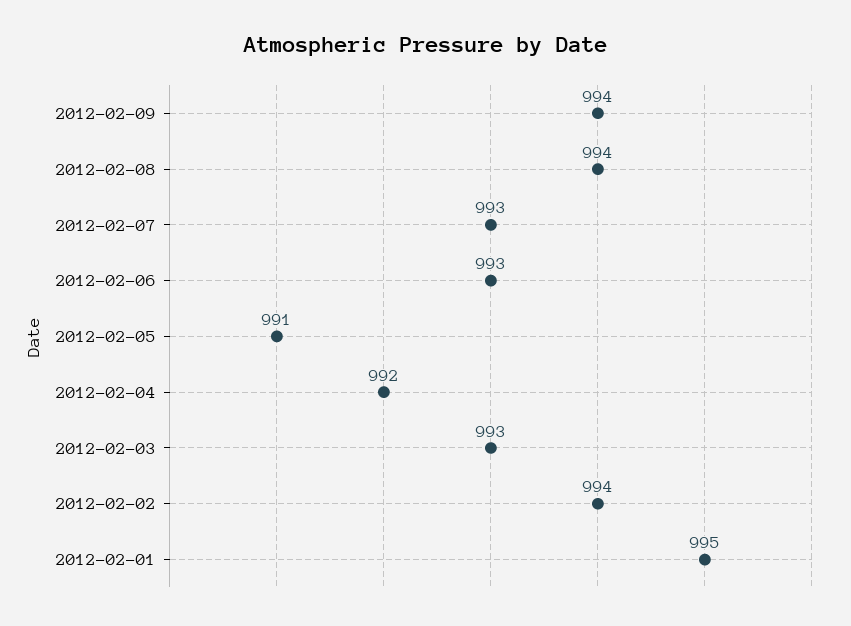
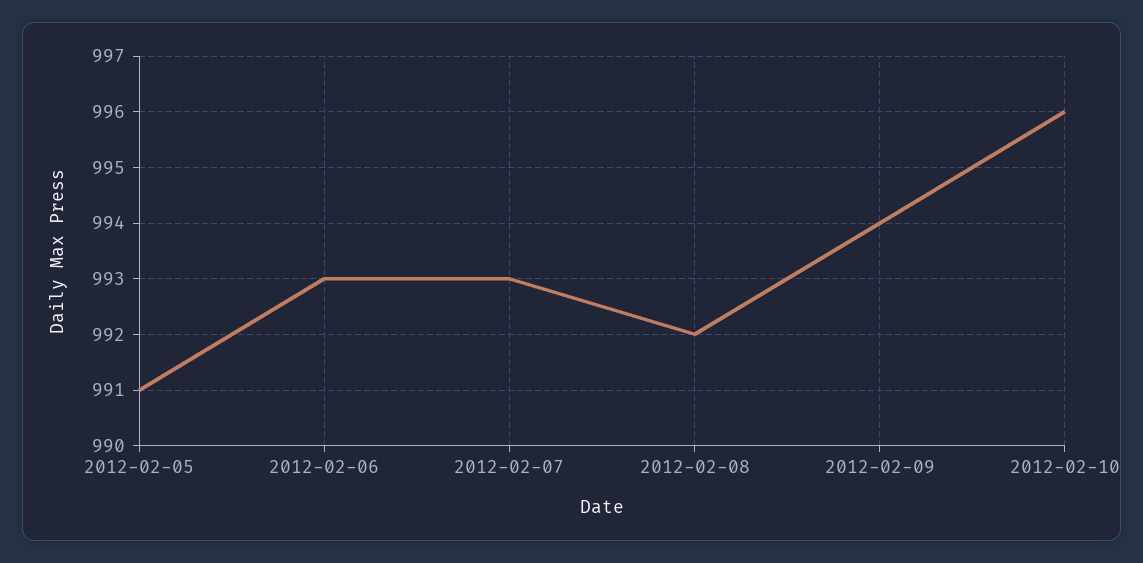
2012-02-08: 994 -> 992
2012-02-04: 992 -> none
2012-02-03: 993 -> none
2012-02-02: 994 -> none
2012-02-01: 995 -> none
2012-02-10: none -> 996

